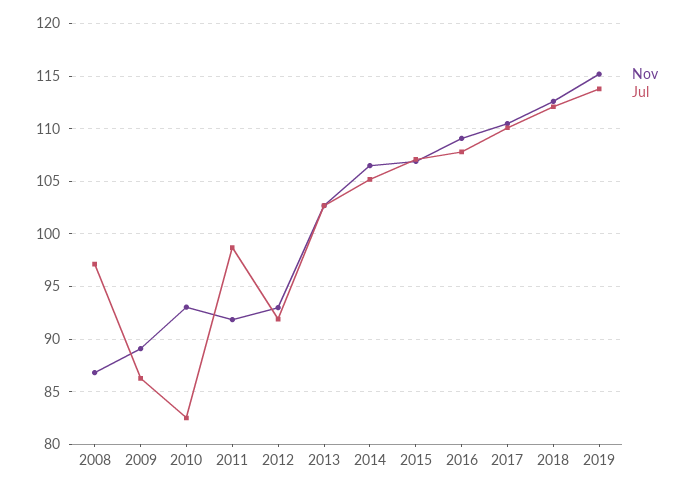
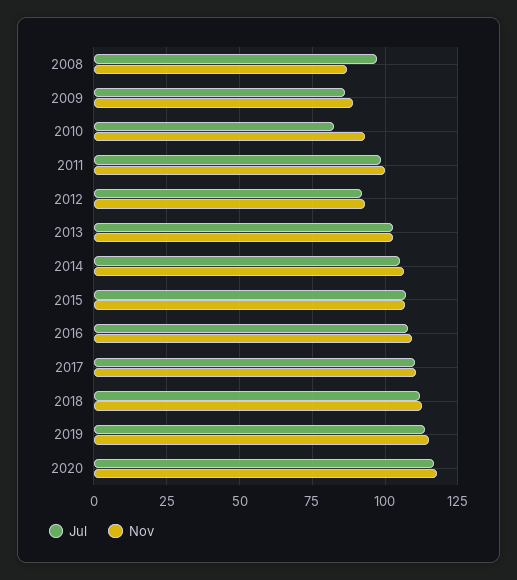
Nov, 2011: 92 -> 100
Jul, 2020: none -> 117.5
Nov, 2020: none -> 117.5

